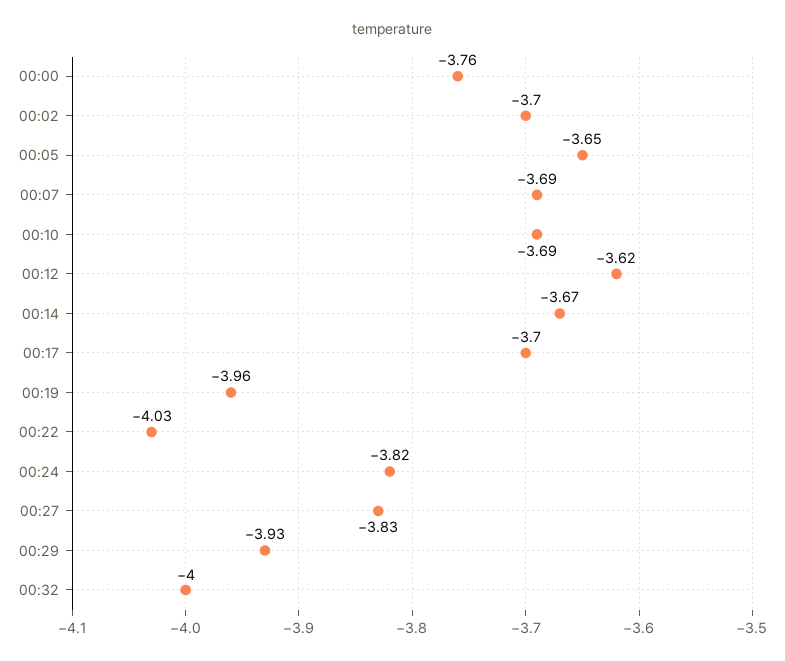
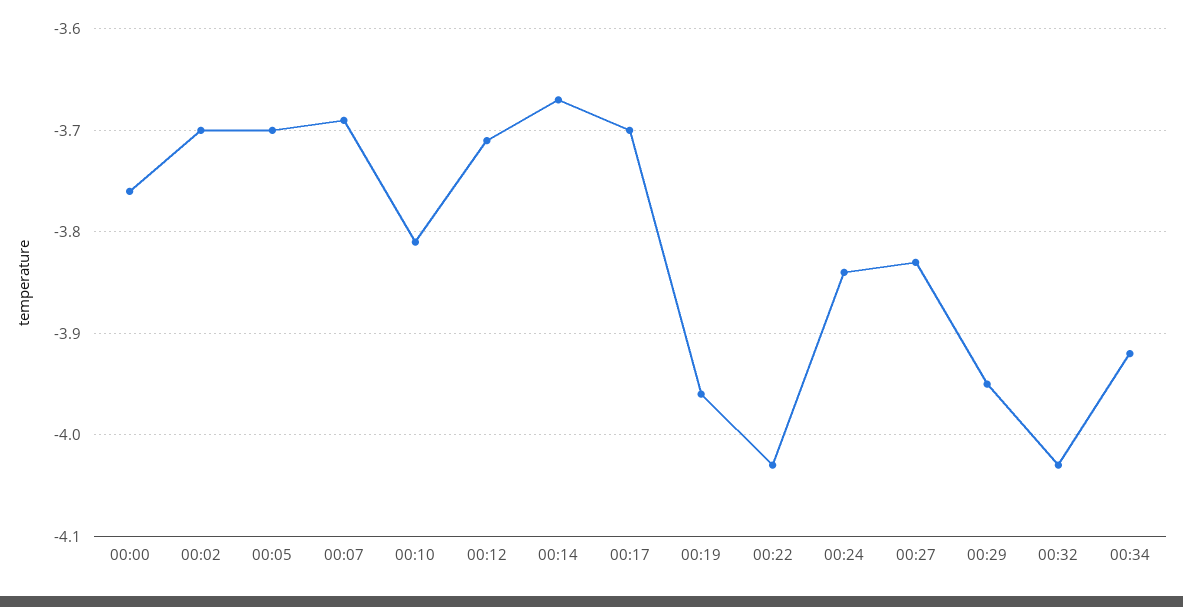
00:05: -3.65 -> -3.7
00:10: -3.69 -> -3.81
00:12: -3.62 -> -3.71
00:24: -3.82 -> -3.84
00:29: -3.93 -> -3.95
00:32: -4 -> -4.03
00:34: none -> -3.92

